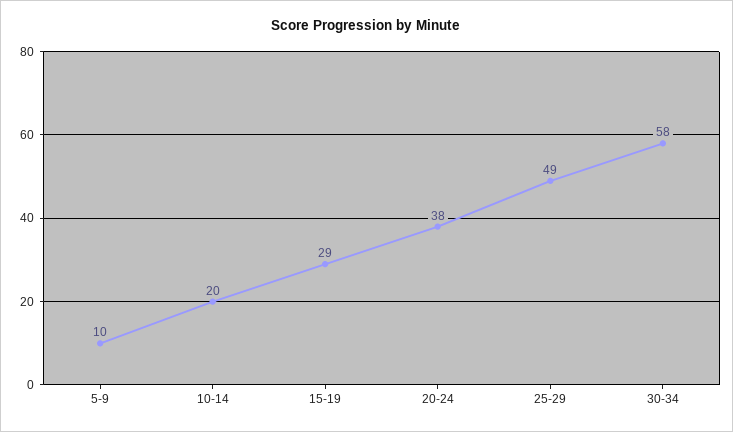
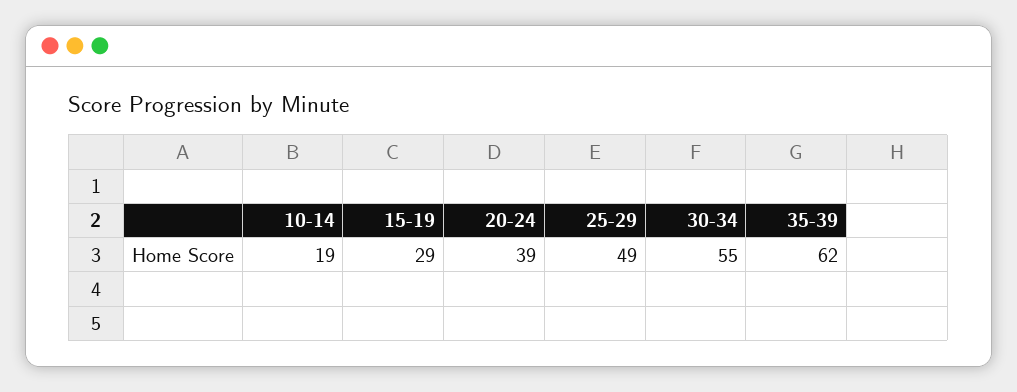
5-9: 10 -> none
10-14: 20 -> 19
20-24: 38 -> 39
30-34: 58 -> 55
35-39: none -> 62

